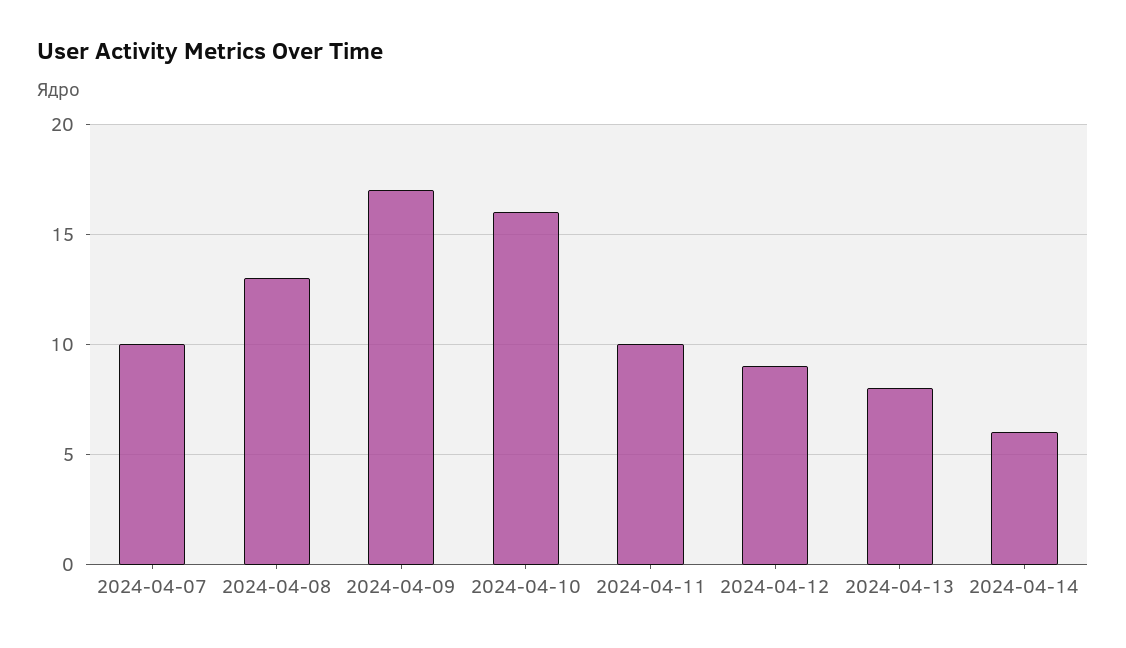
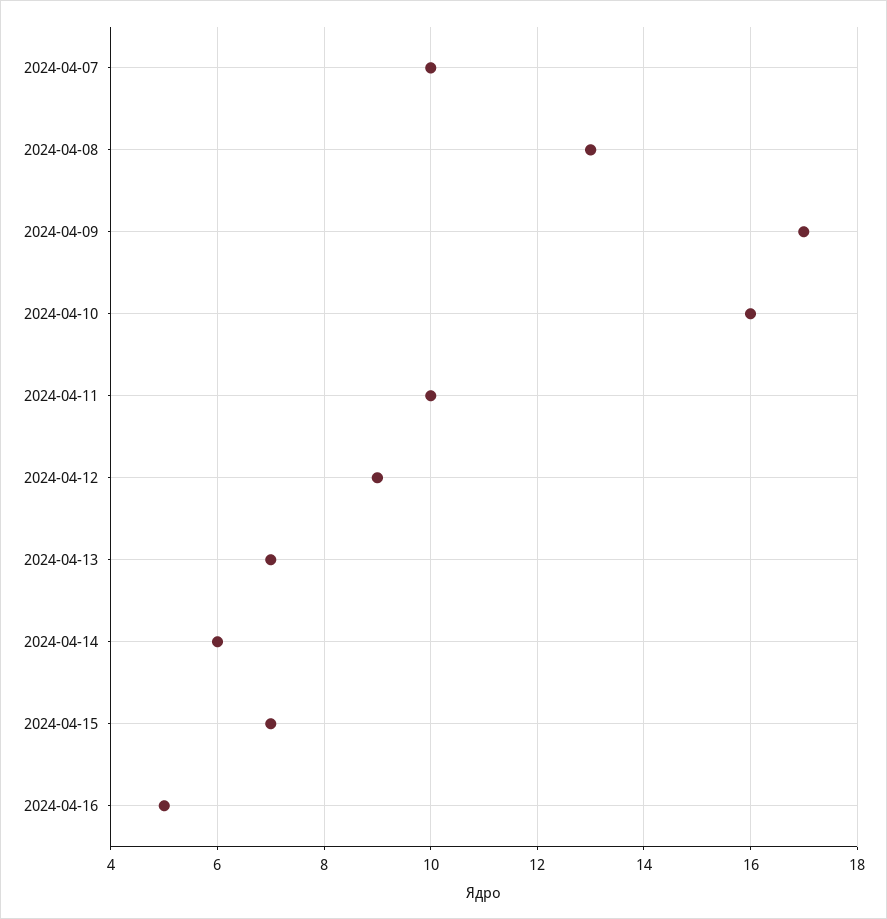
2024-04-13: 8 -> 7
2024-04-15: none -> 7
2024-04-16: none -> 5

